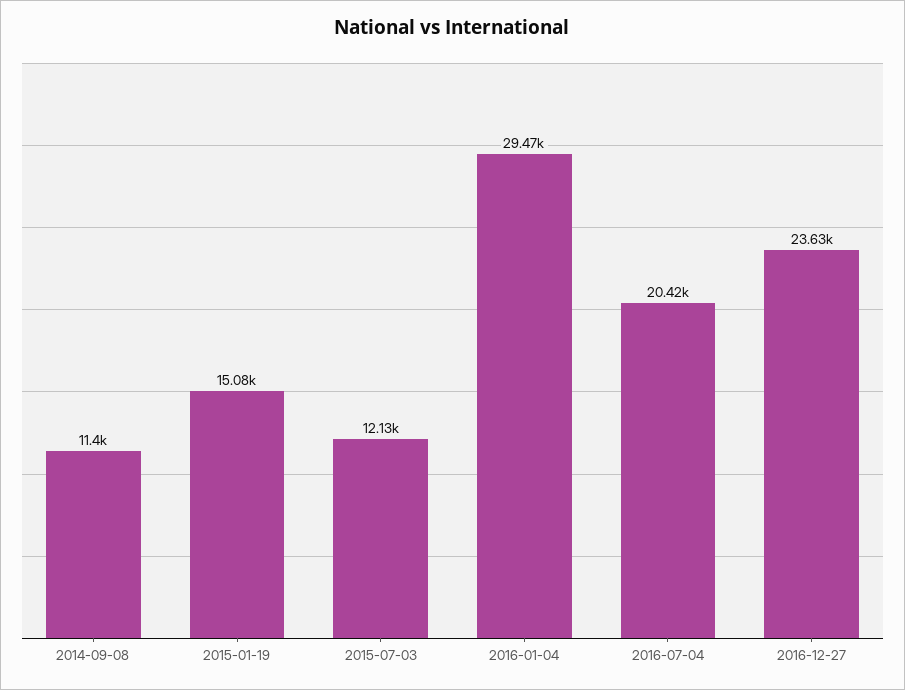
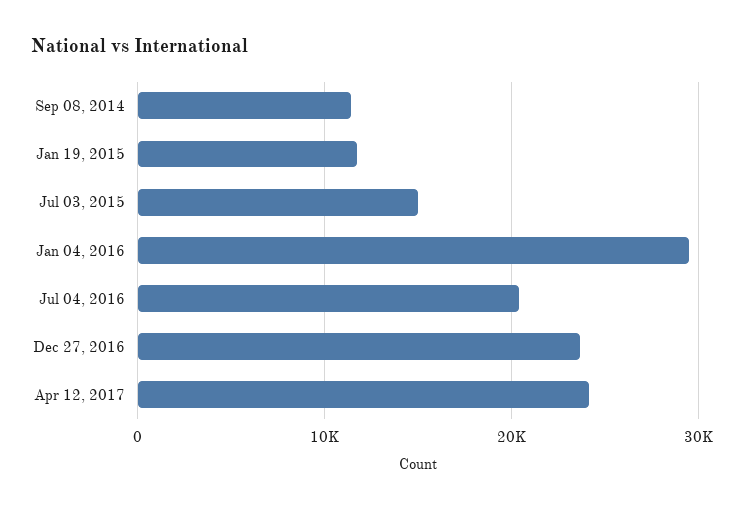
2015-01-19: 15080 -> 12000
2015-07-03: 12130 -> 15000
Apr 12, 2017: none -> 24000

